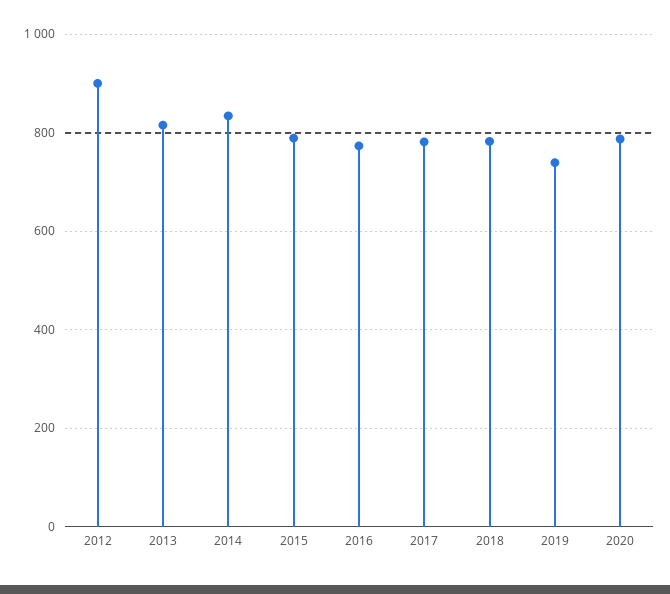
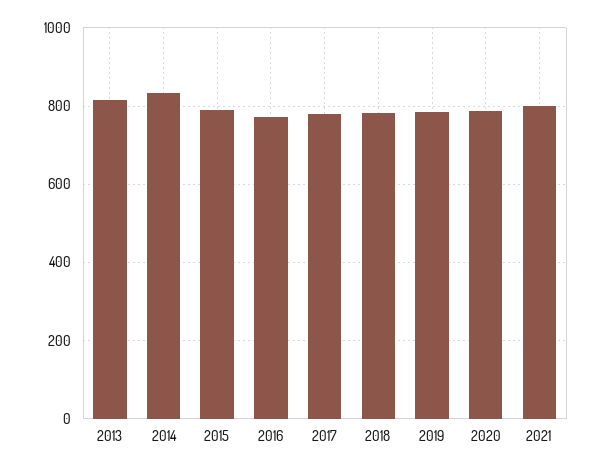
2012: 900 -> none
2019: 740 -> 780
2021: none -> 800

